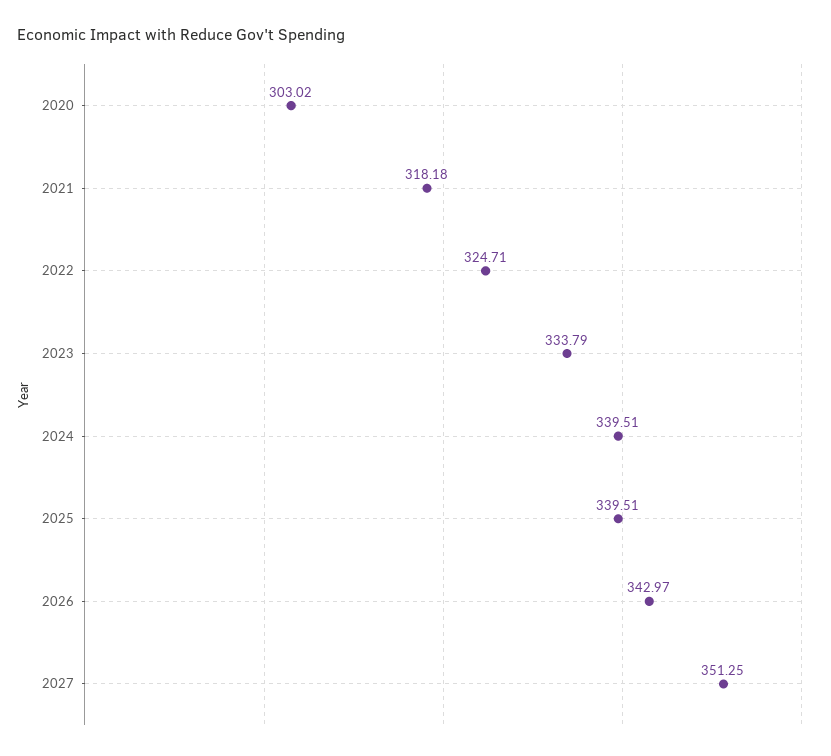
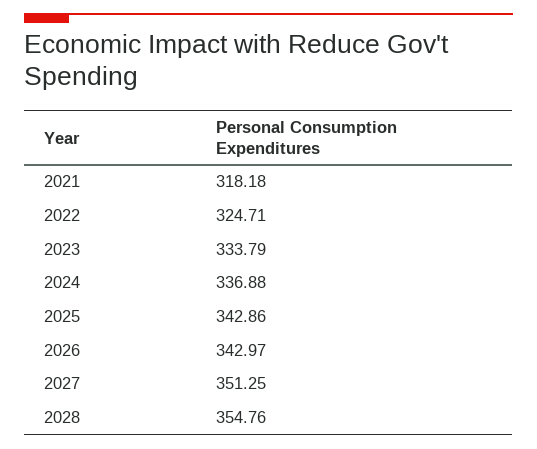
2020: 303.02 -> none
2024: 339.51 -> 336.88
2025: 339.51 -> 342.86
2028: none -> 354.76

